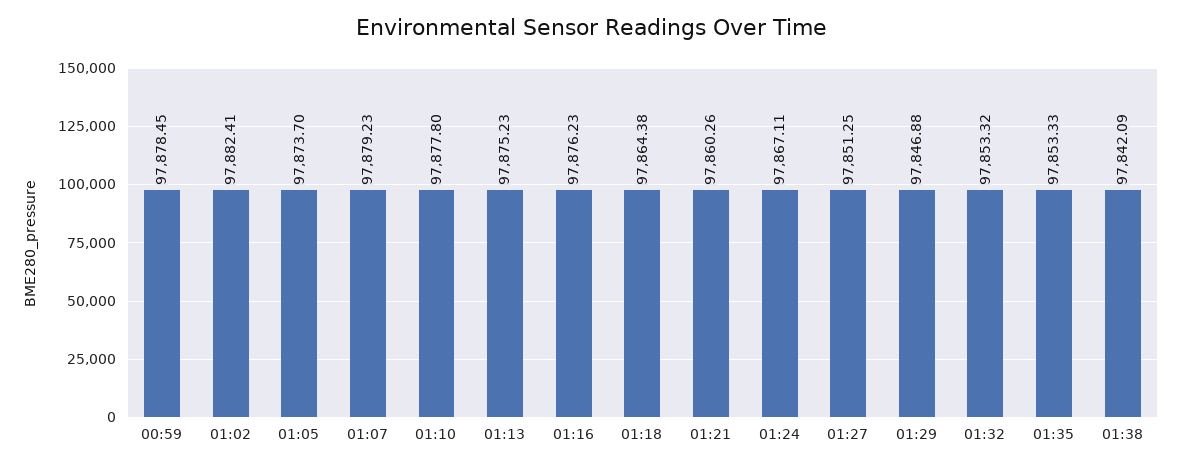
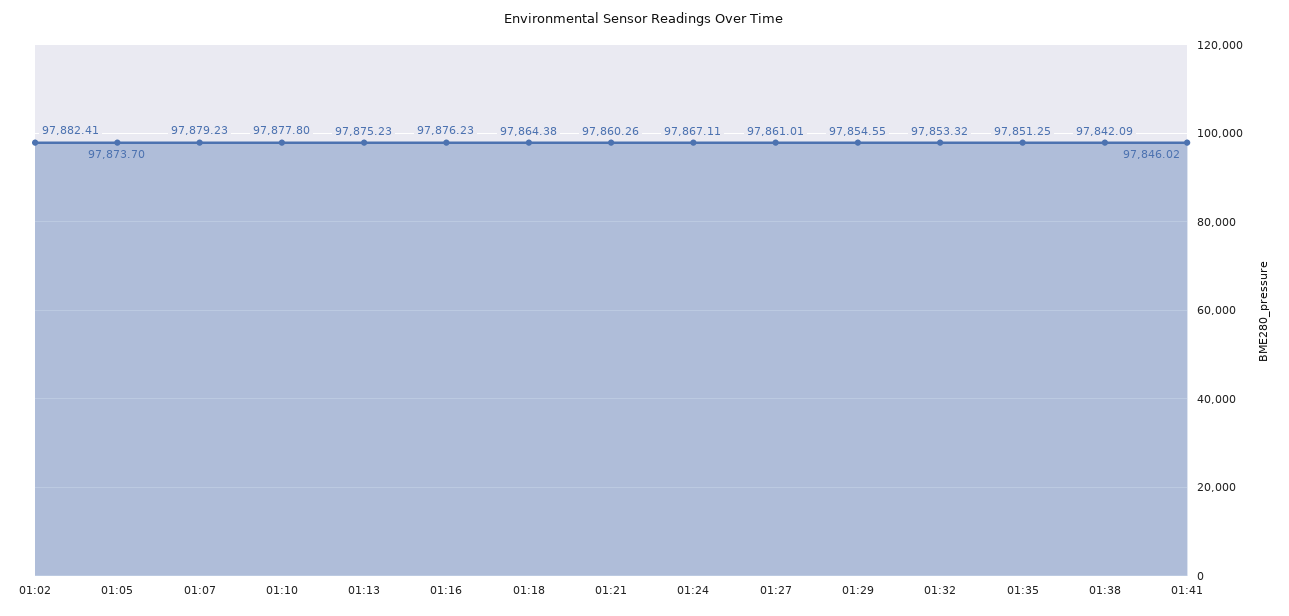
00:59: 97878.45 -> none
01:27: 97851.25 -> 97861.01
01:29: 97846.88 -> 97854.55
01:35: 97853.33 -> 97851.25
01:41: none -> 97846.02

